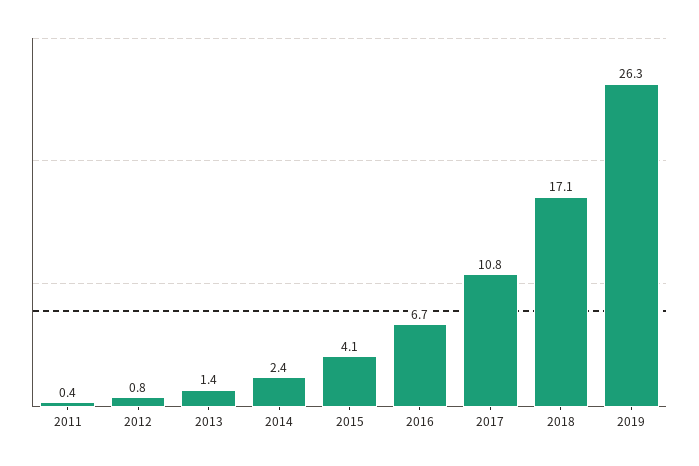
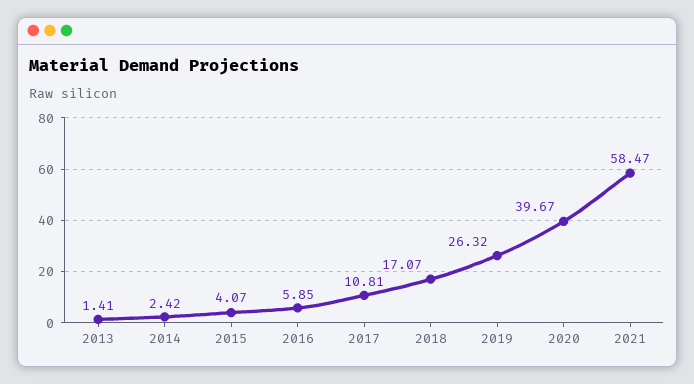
2011: 0.4 -> none
2012: 0.8 -> none
2016: 6.7 -> 5.85
2020: none -> 39.67
2021: none -> 58.47

